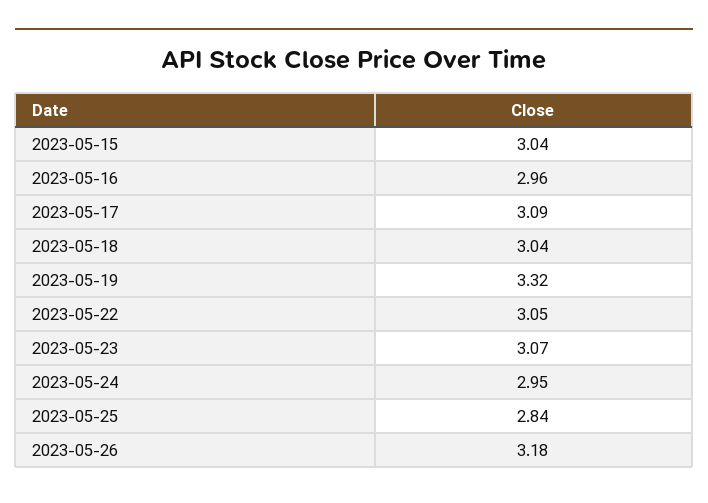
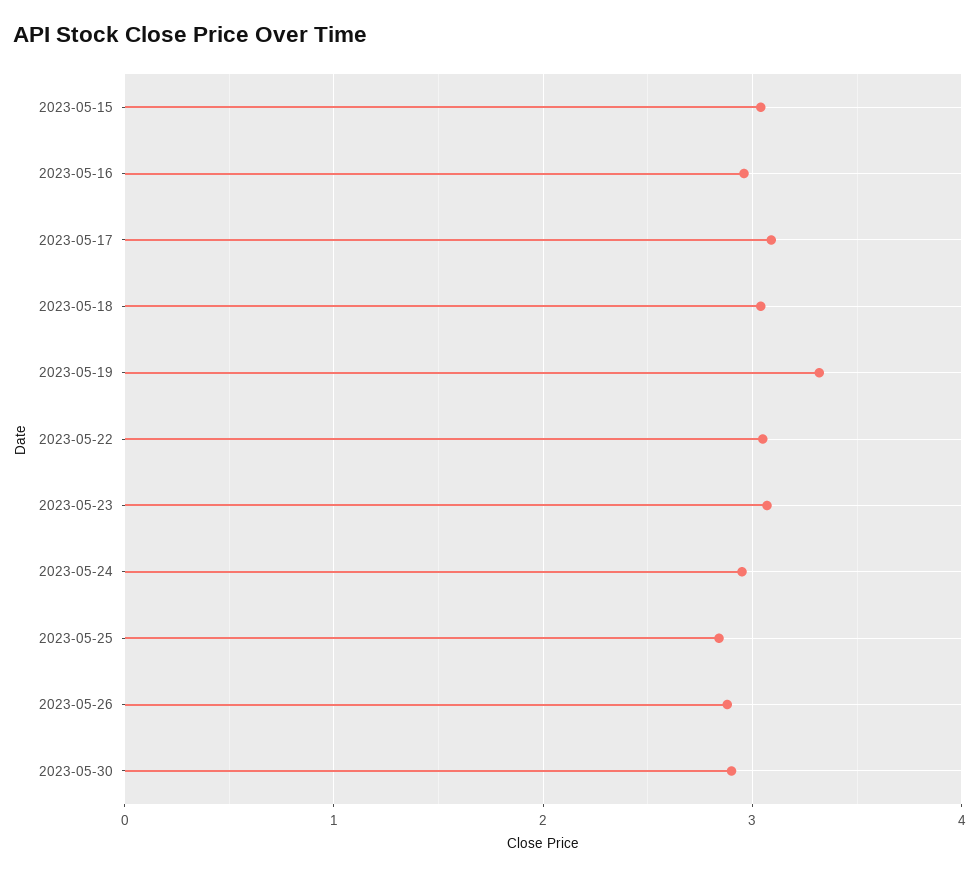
2023-05-26: 3.18 -> 2.9
2023-05-30: none -> 2.9

